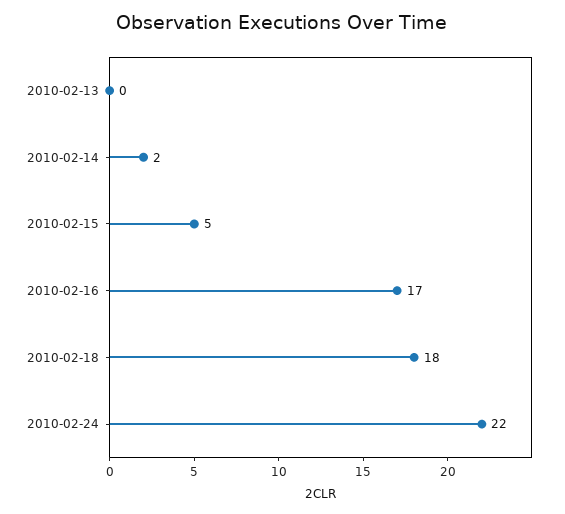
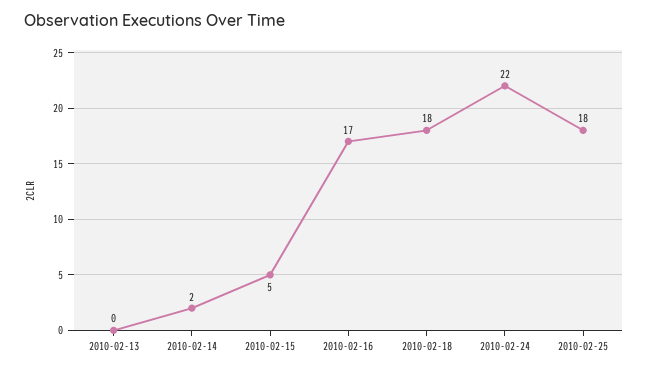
2010-02-25: none -> 18

